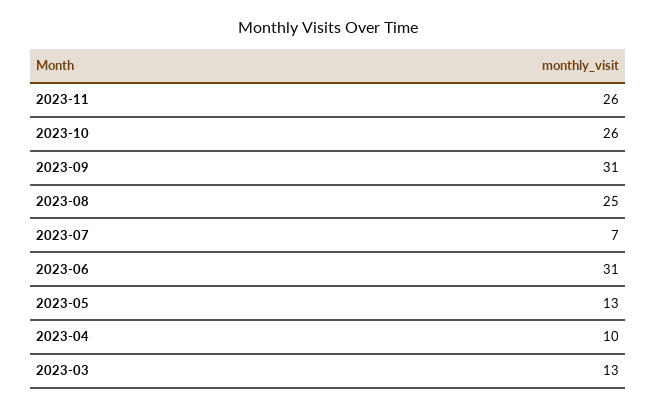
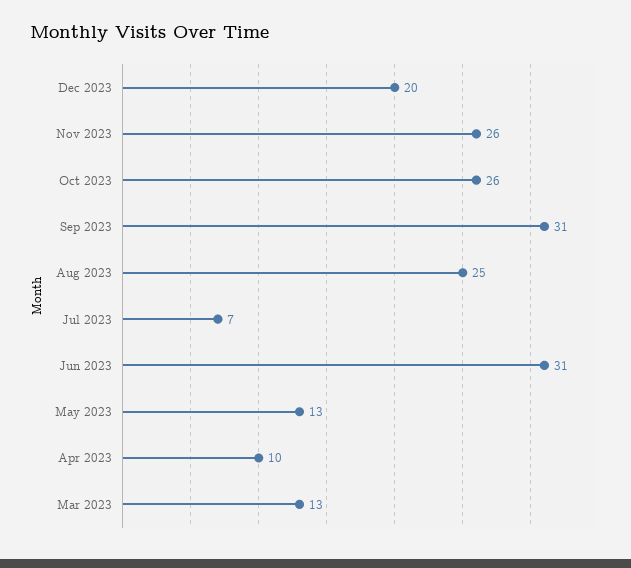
Dec 2023: none -> 20

